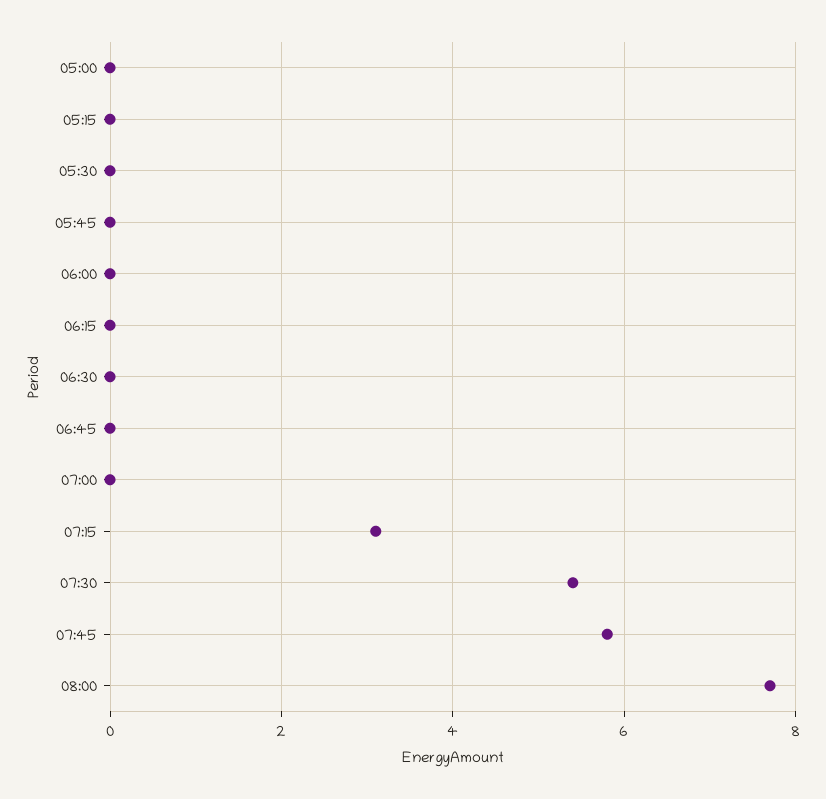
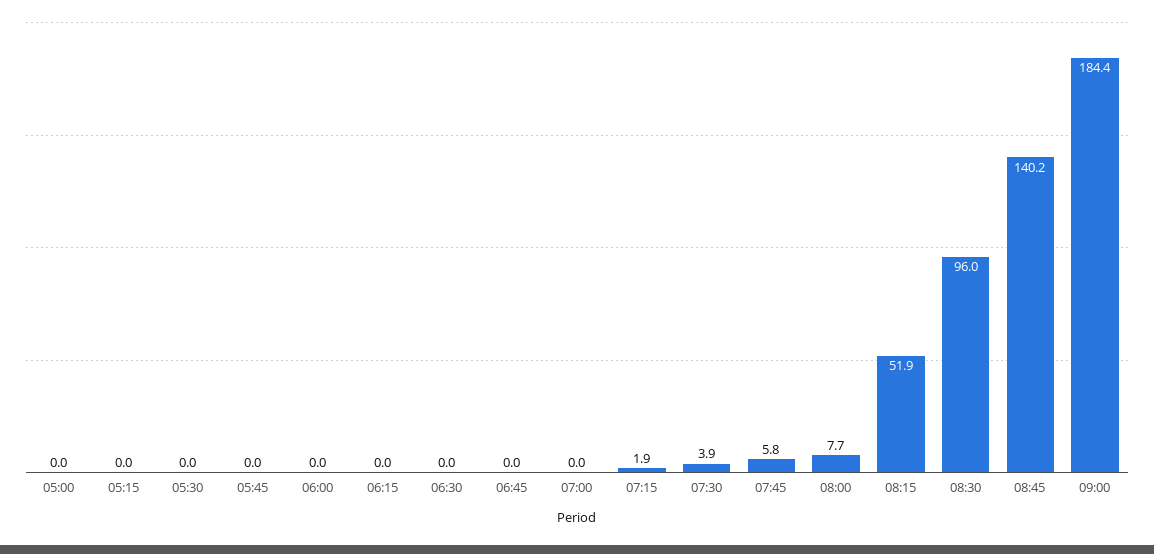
07:15: 3 -> 1.9
07:30: 5.5 -> 3.9
08:15: none -> 51.9
08:30: none -> 96
08:45: none -> 140.2
09:00: none -> 184.4

